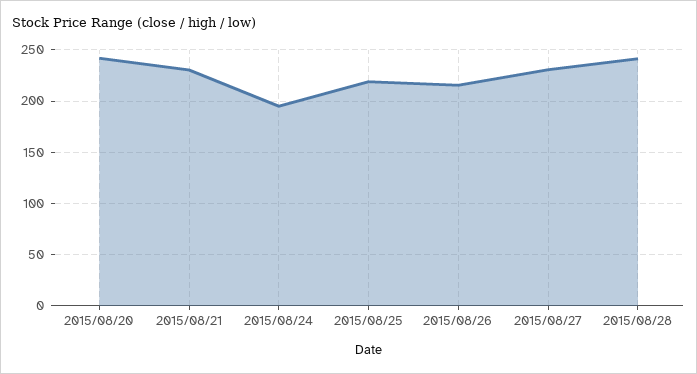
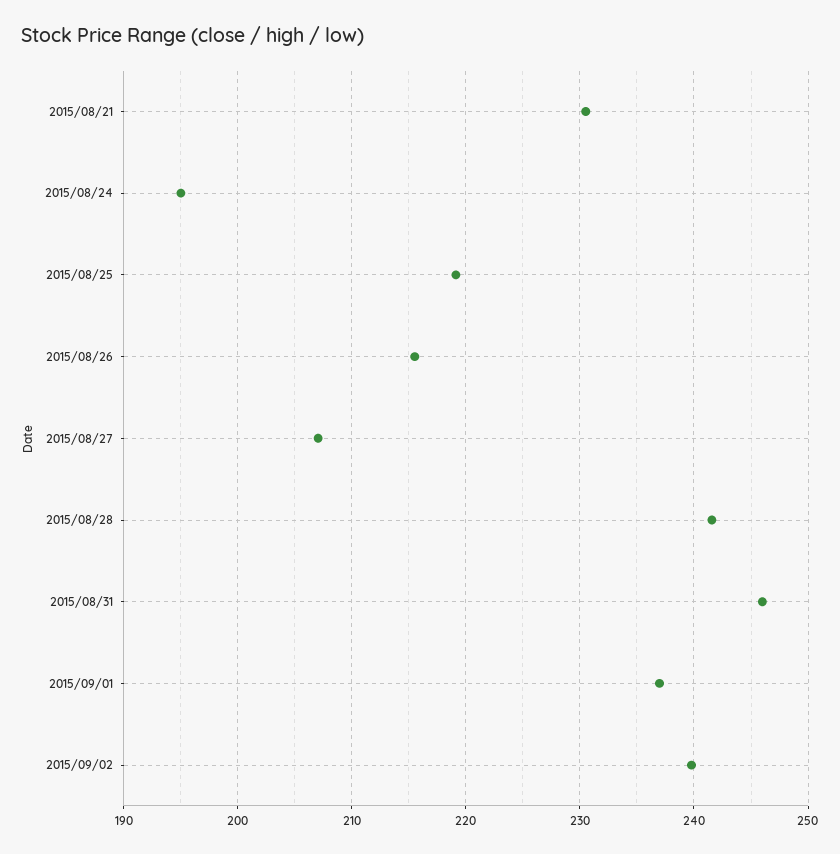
2015/08/20: 240 -> none
2015/08/27: 230 -> 207
2015/08/31: none -> 246
2015/09/01: none -> 237
2015/09/02: none -> 240

